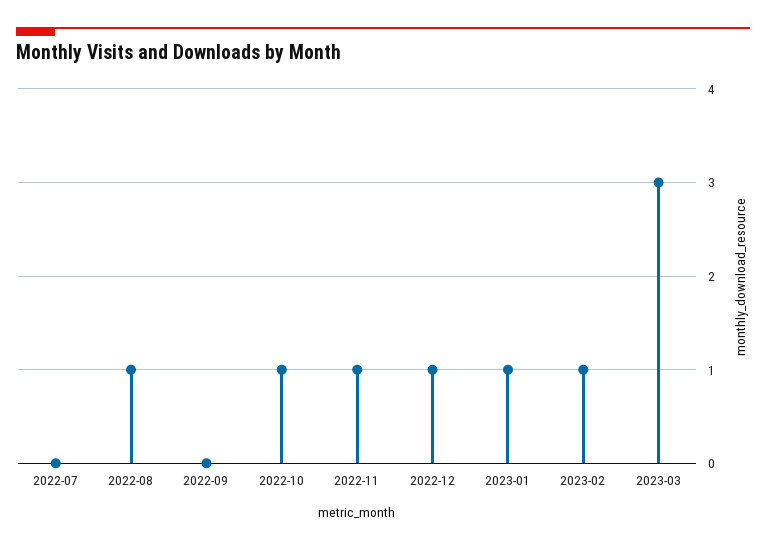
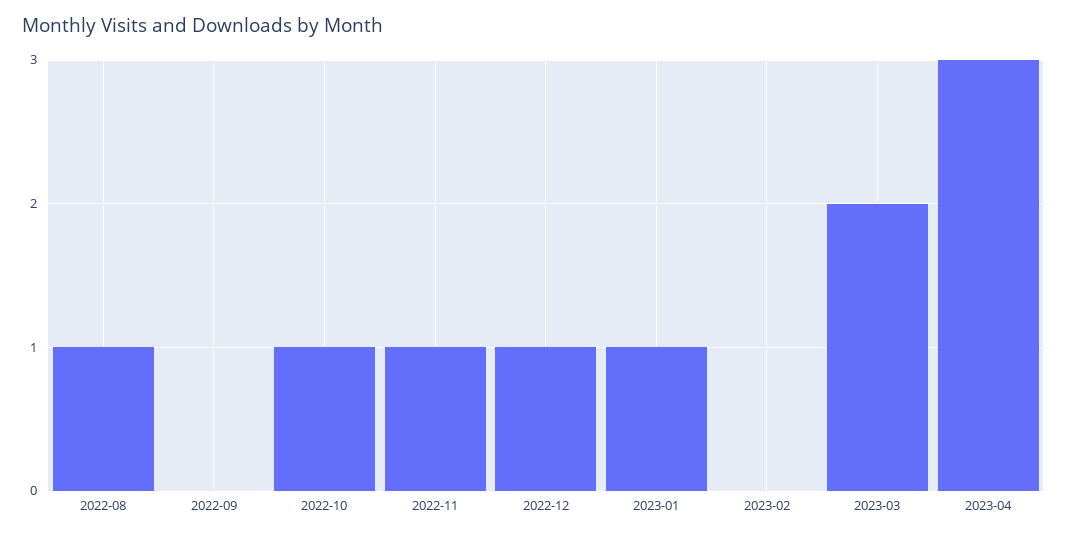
2022-07: 0 -> none
2023-02: 1 -> 0
2023-03: 3 -> 2
2023-04: none -> 3

